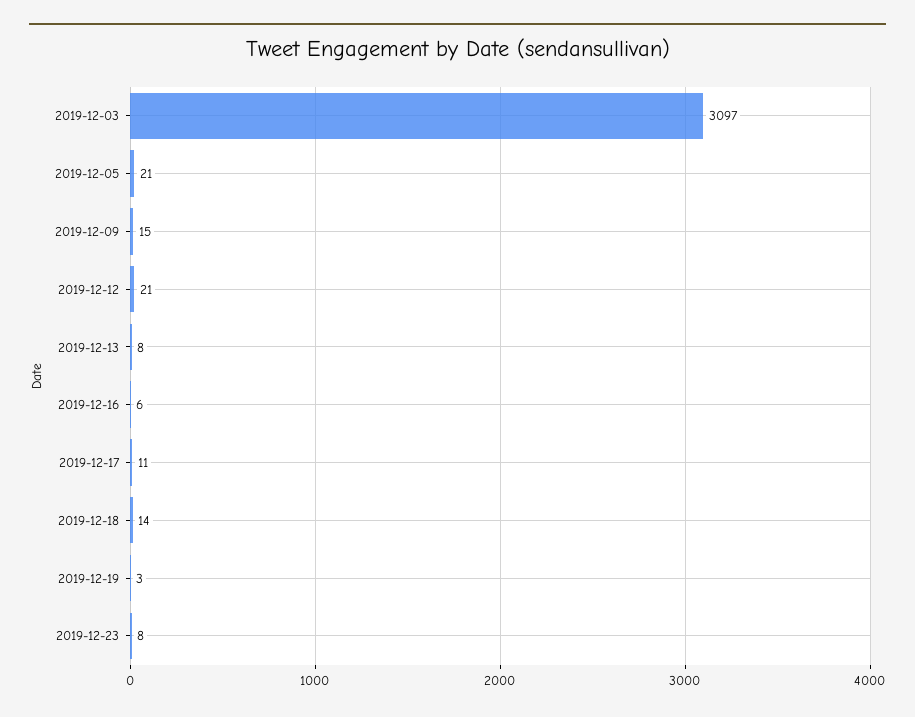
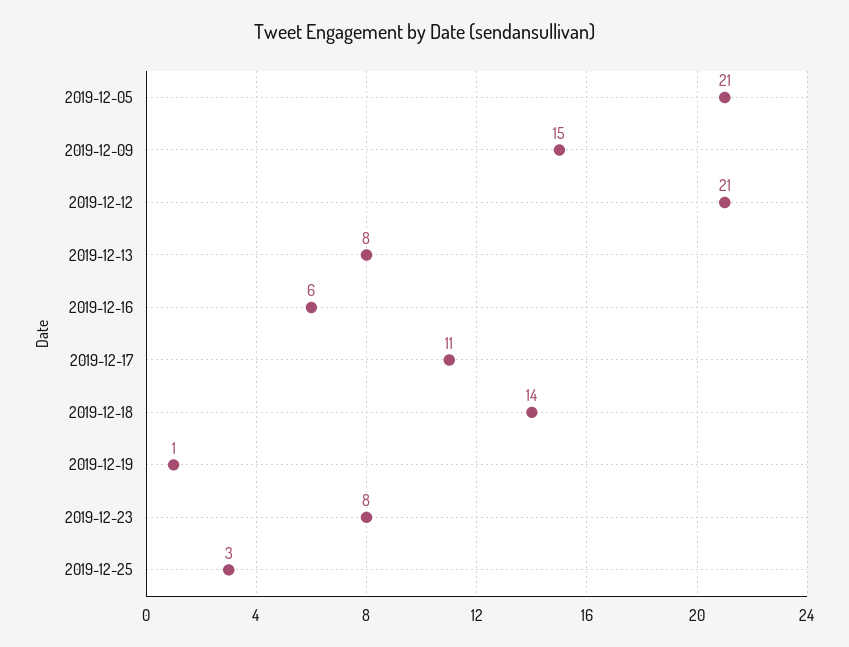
2019-12-03: 3097 -> none
2019-12-19: 3 -> 1
2019-12-25: none -> 3

